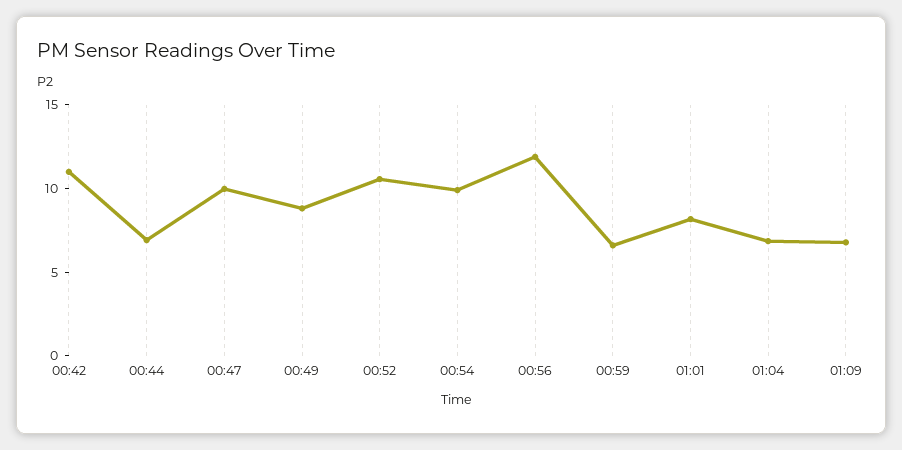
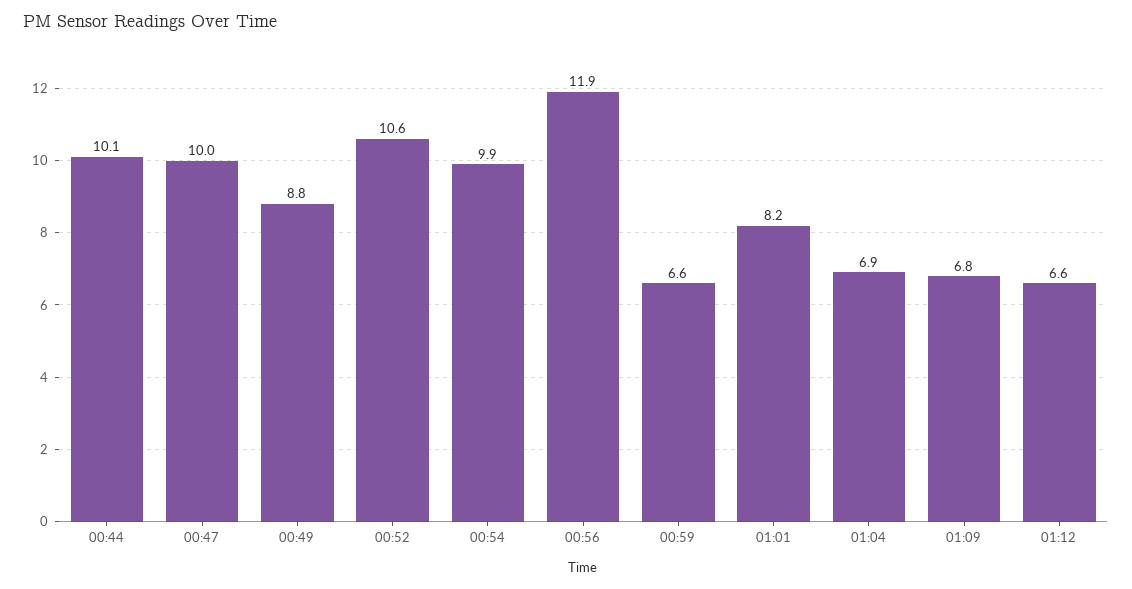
00:42: 11 -> none
00:44: 7 -> 10.1
01:12: none -> 6.6

